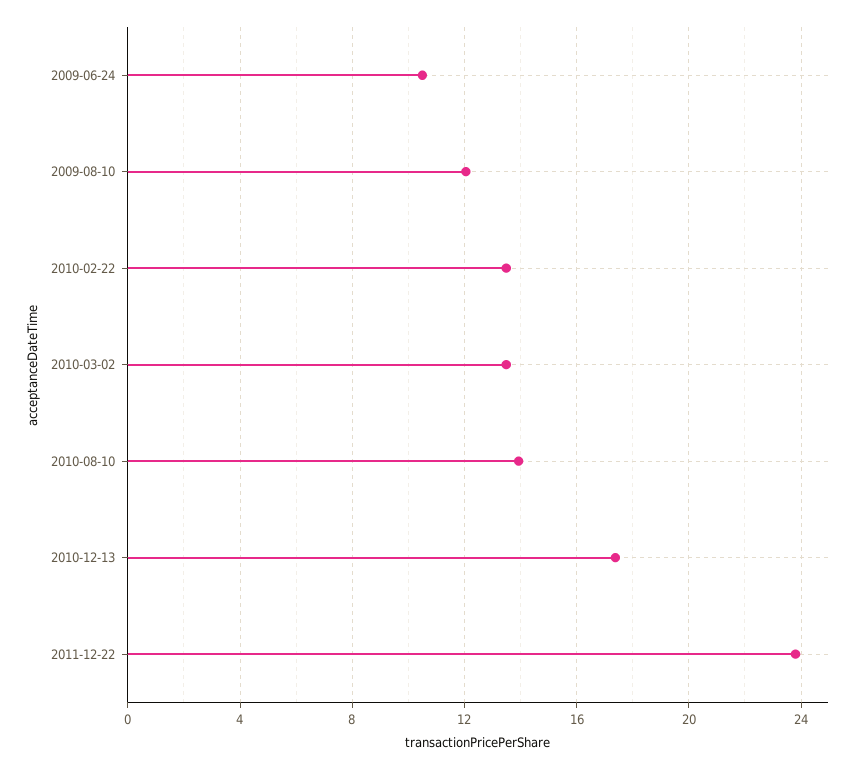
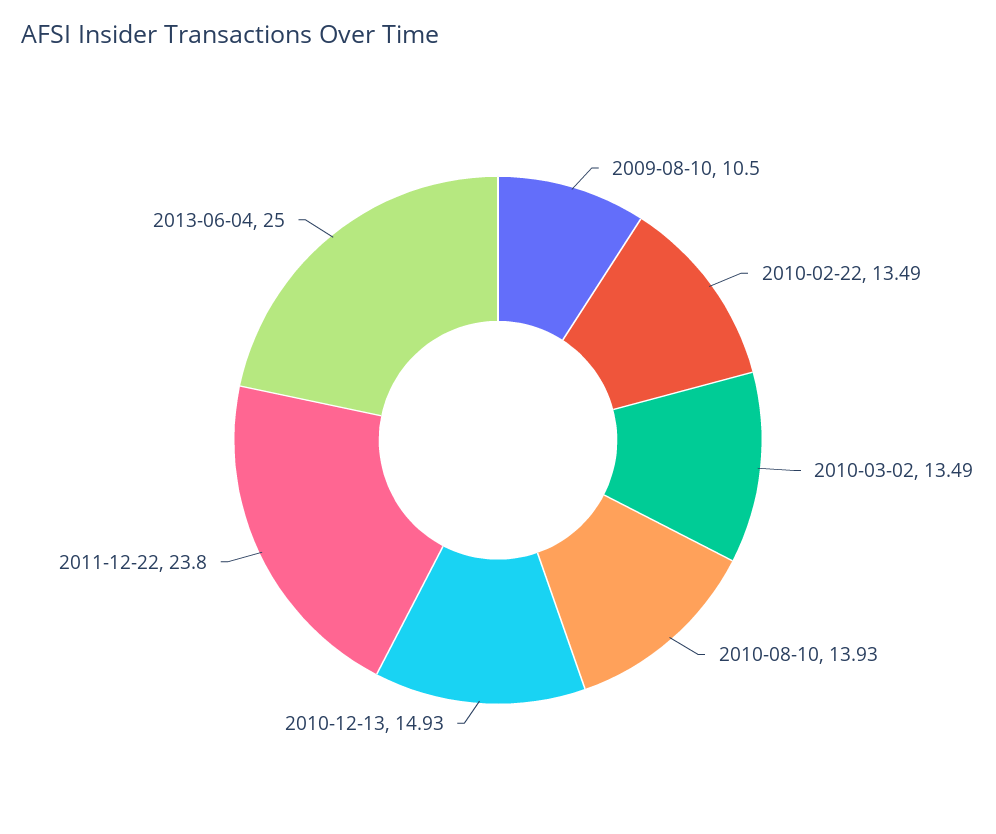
2009-06-24: 10.5 -> none
2009-08-10: 12 -> 10.5
2010-12-13: 17.5 -> 14.93
2013-06-04: none -> 25

